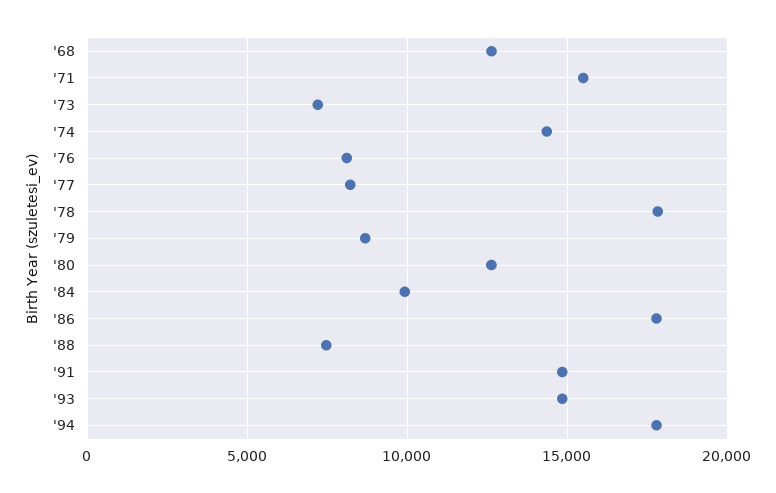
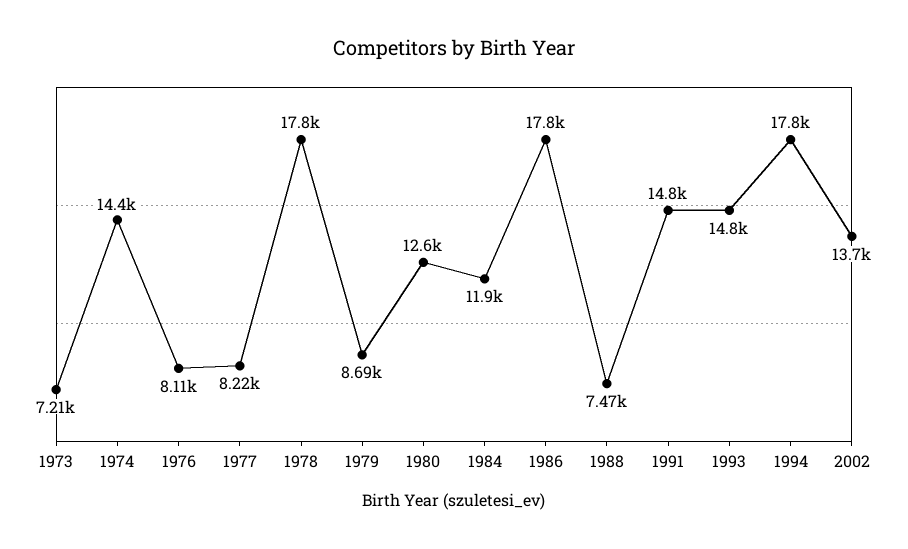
'68: 12500 -> none
'71: 15500 -> none
'84: 10000 -> 11900
2002: none -> 13700

